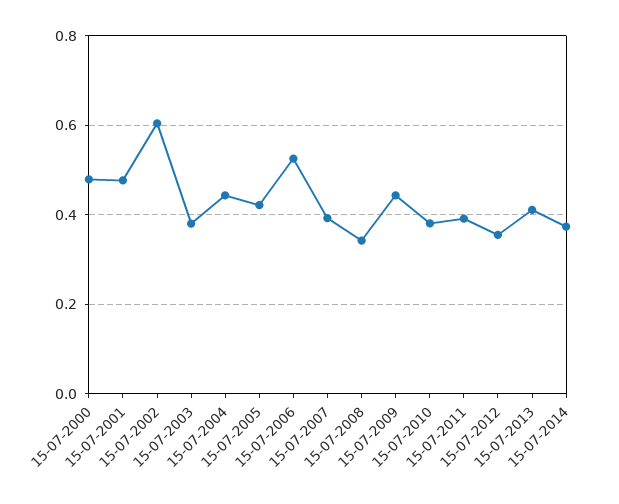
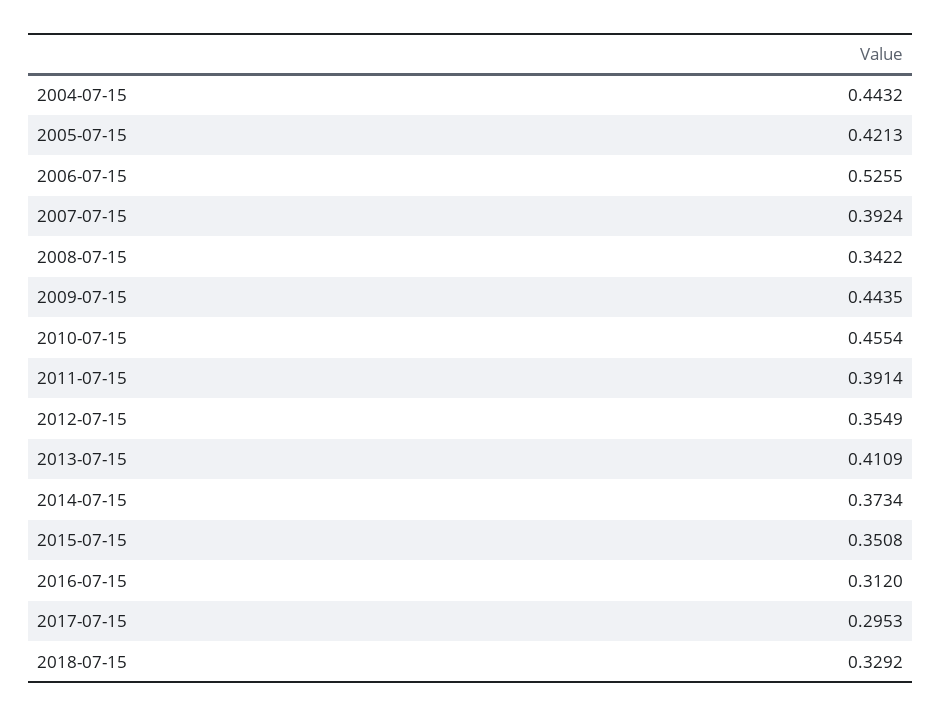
15-07-2000: 0.48 -> none
15-07-2001: 0.48 -> none
15-07-2002: 0.6 -> none
15-07-2003: 0.38 -> none
15-07-2010: 0.38 -> 0.4554
2015-07-15: none -> 0.3508
2016-07-15: none -> 0.312
2017-07-15: none -> 0.2953
2018-07-15: none -> 0.3292

